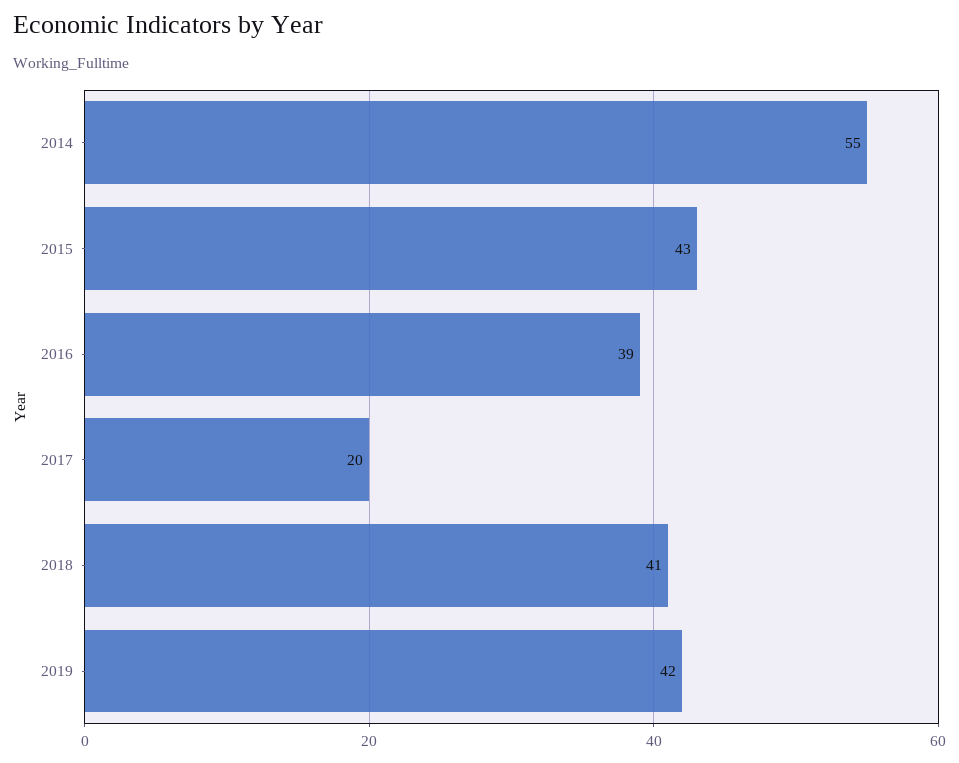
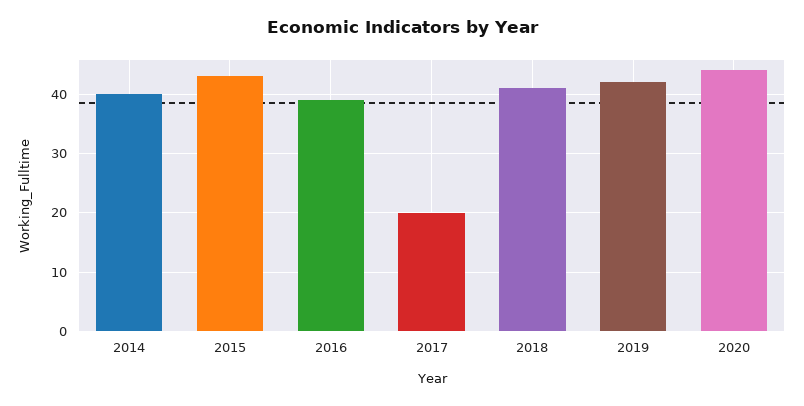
2014: 55 -> 40
2020: none -> 45

